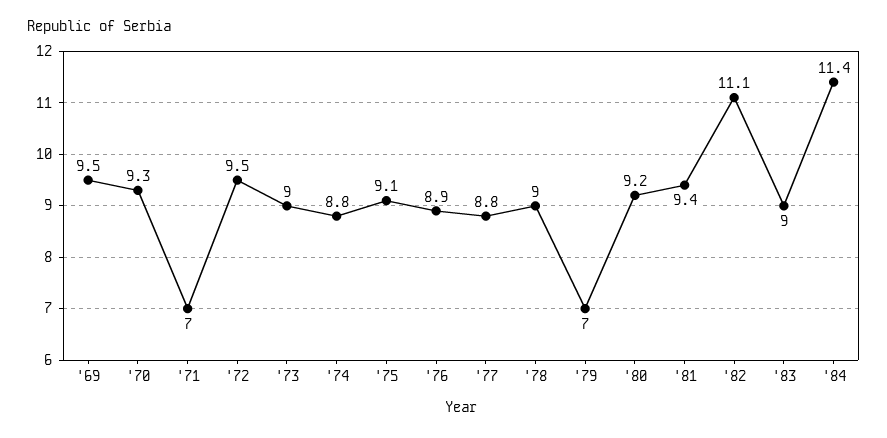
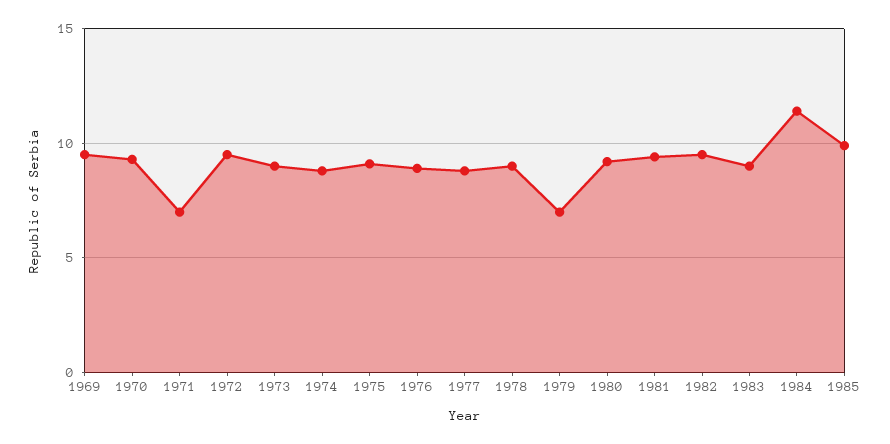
'82: 11.1 -> 9.5
1985: none -> 10

